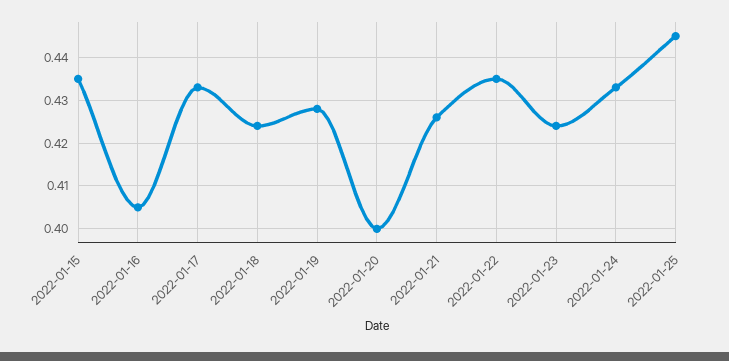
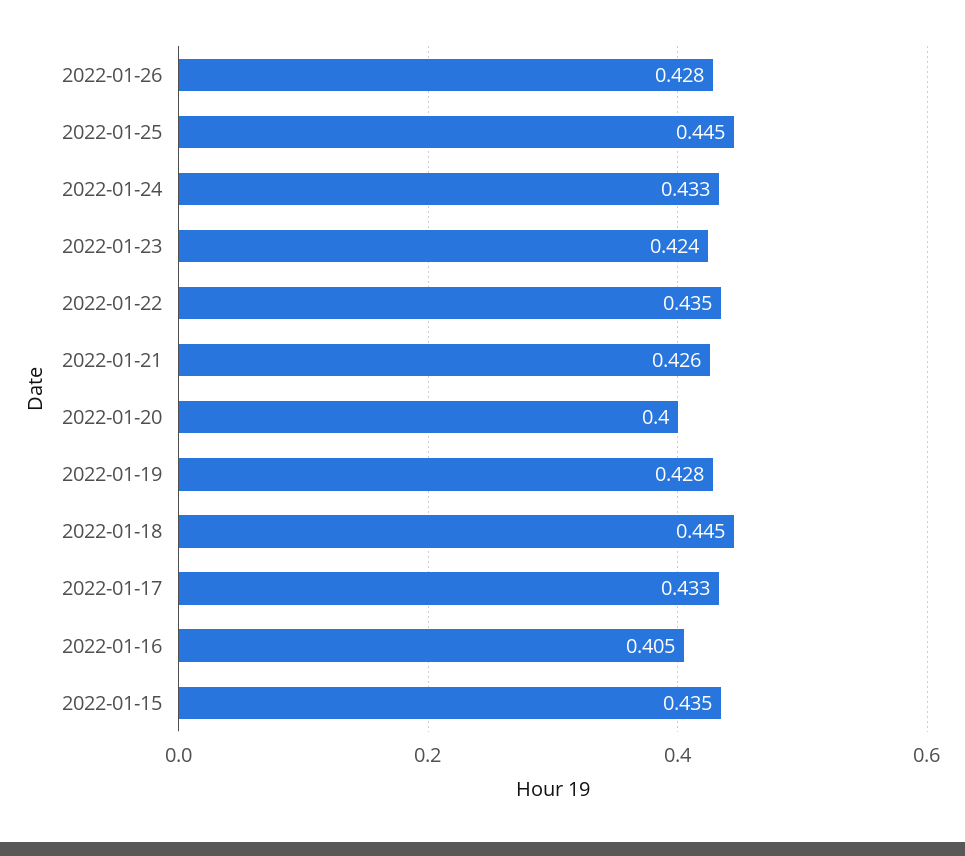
2022-01-18: 0.425 -> 0.445
2022-01-26: none -> 0.428

